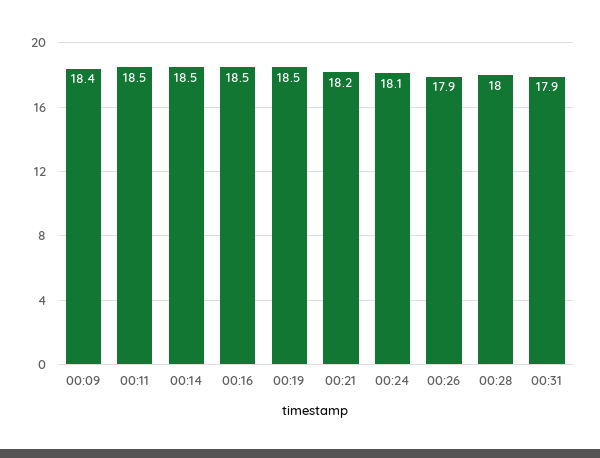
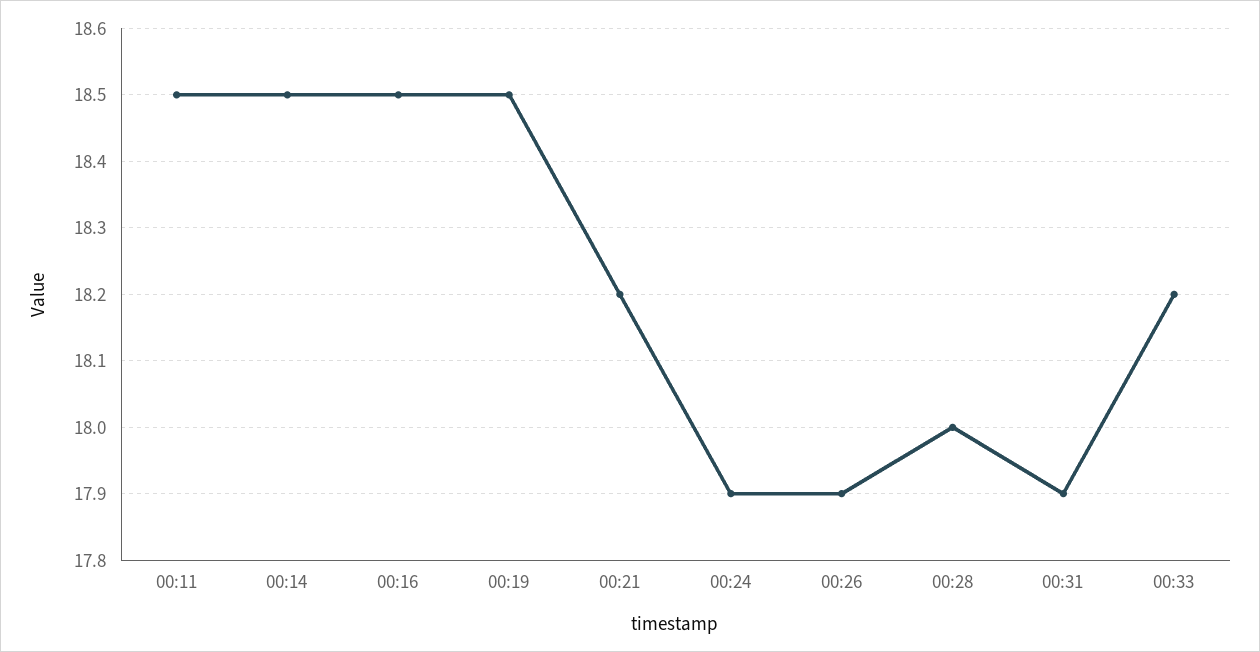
00:09: 18.4 -> none
00:24: 18.1 -> 17.9
00:33: none -> 18.2

